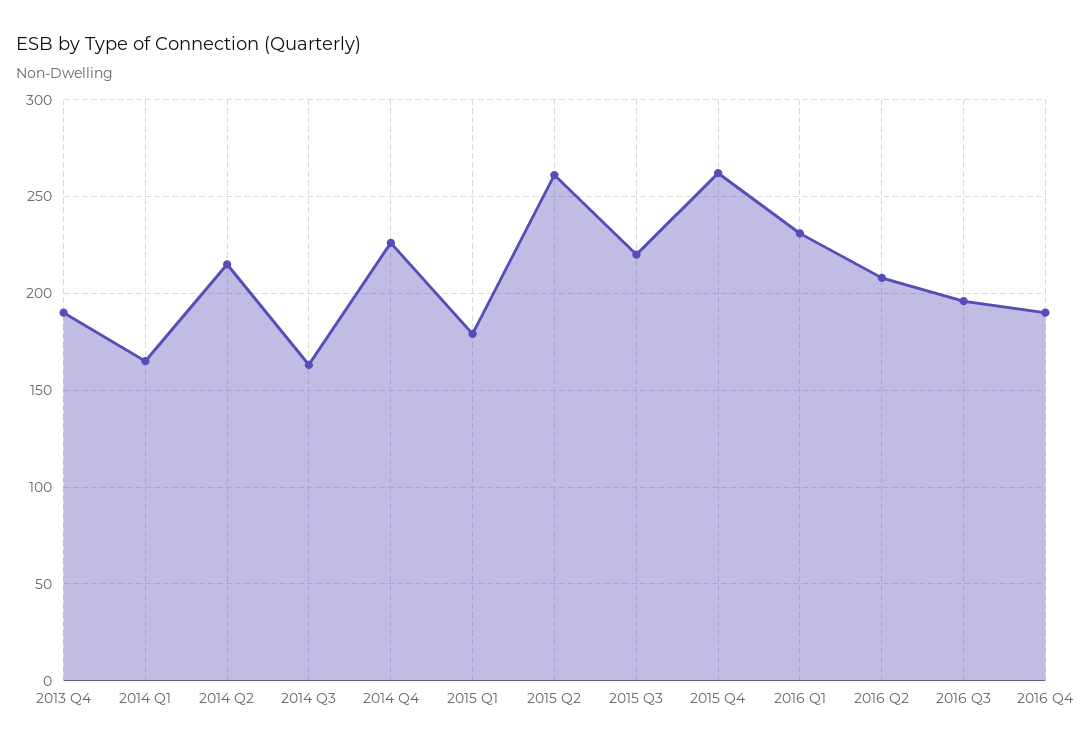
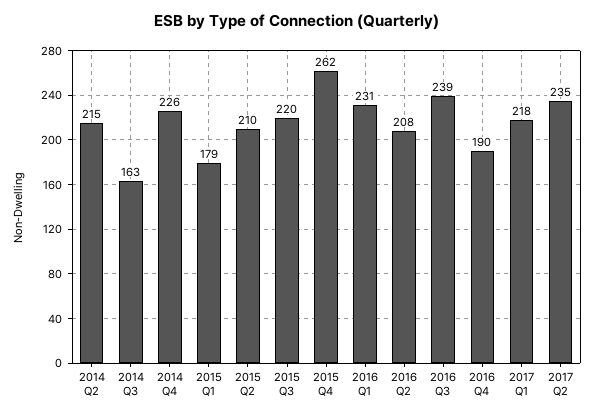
2013 Q4: 190 -> none
2014 Q1: 165 -> none
2015 Q2: 260 -> 210
2016 Q3: 195 -> 239
2017 Q1: none -> 218
2017 Q2: none -> 235

